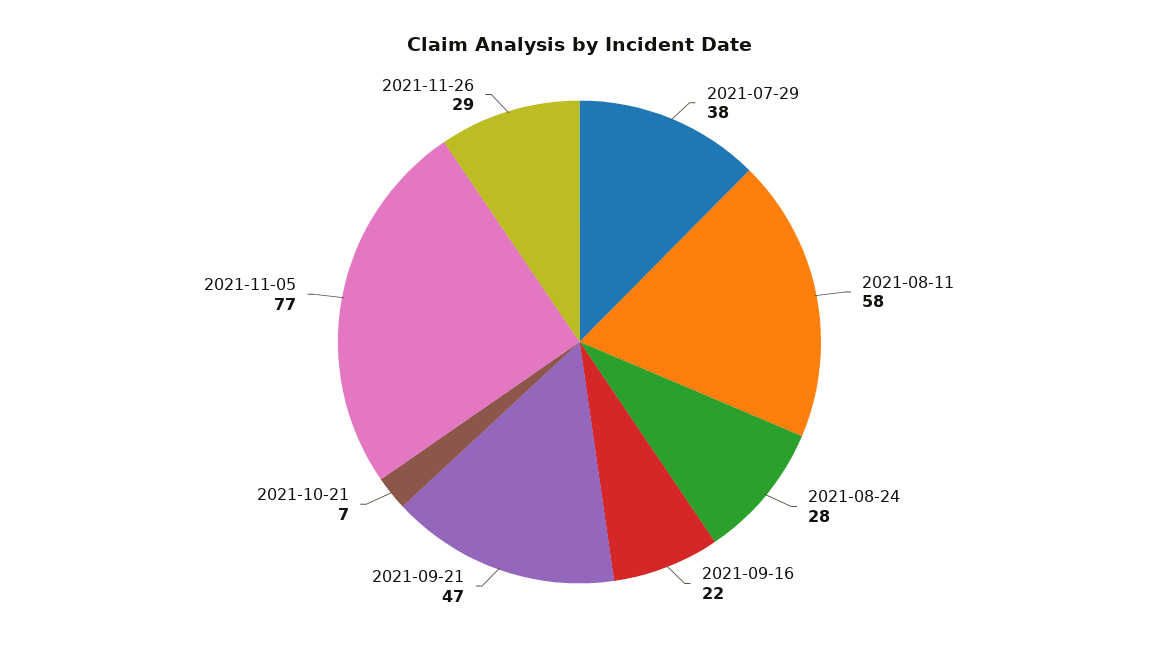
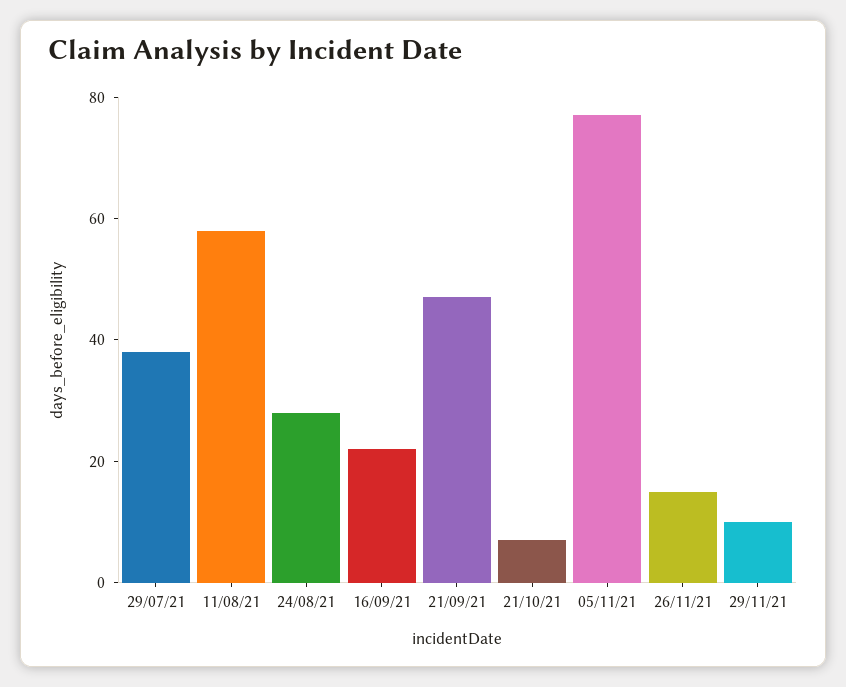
2021-11-26: 29 -> 15
29/11/21: none -> 10

